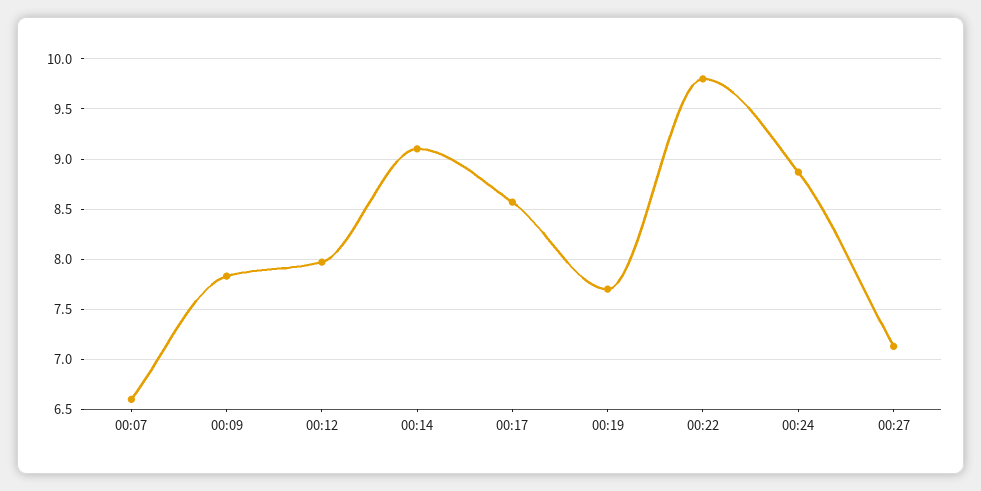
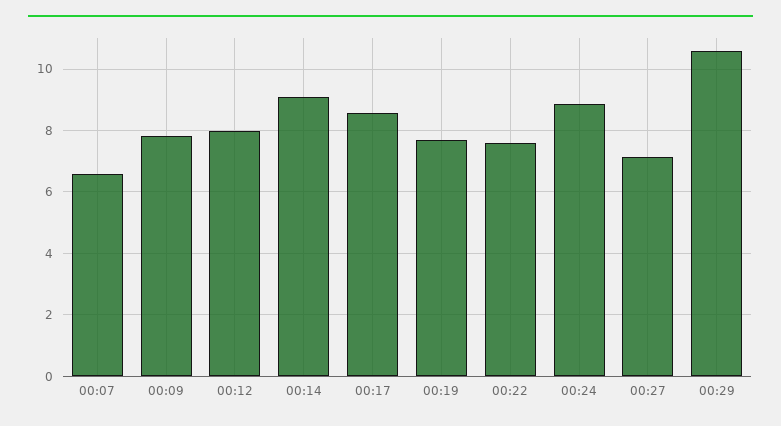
00:22: 9.8 -> 7.6
00:29: none -> 10.6

